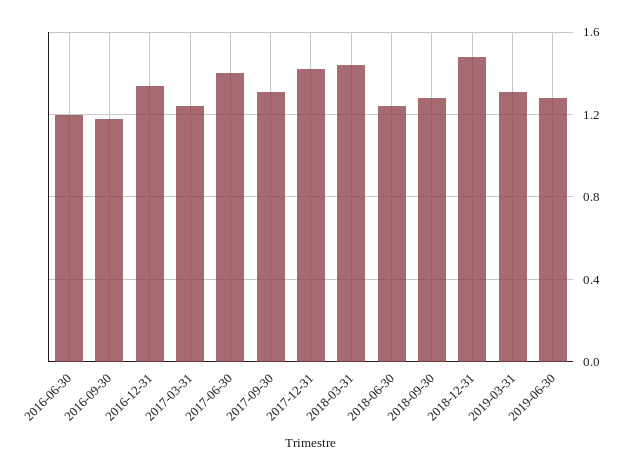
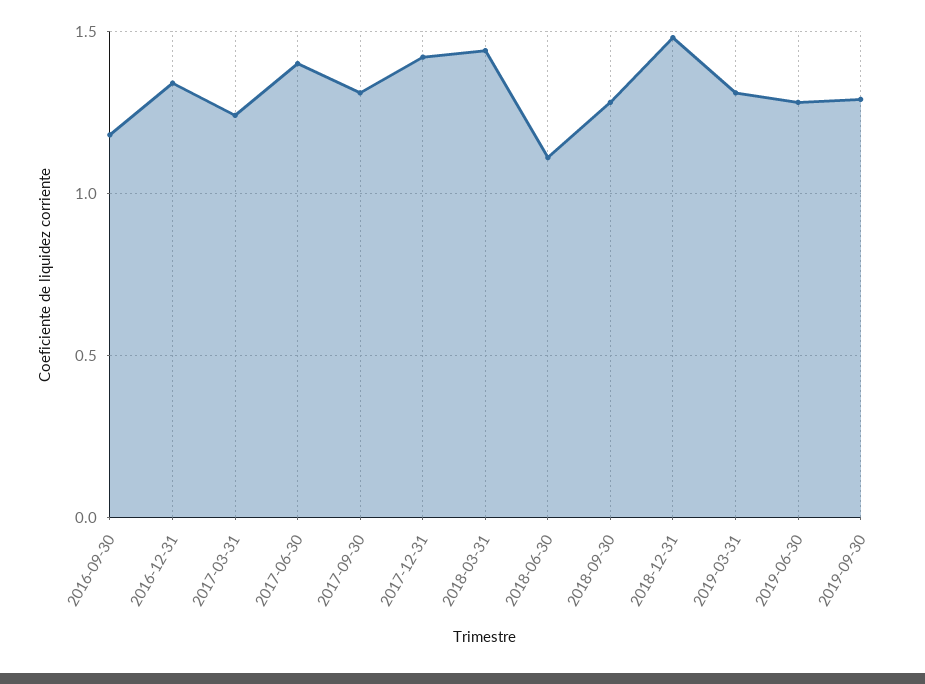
2016-06-30: 1.2 -> none
2018-06-30: 1.25 -> 1.1
2019-09-30: none -> 1.3

